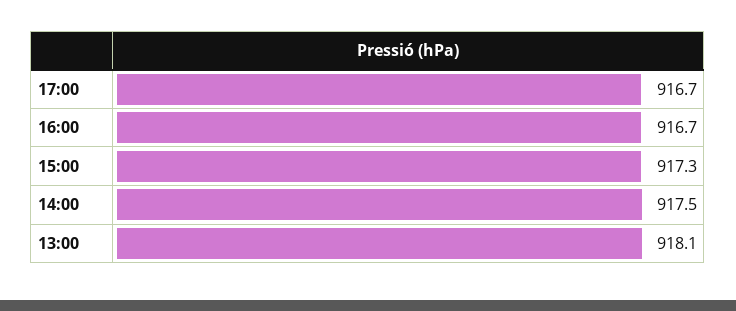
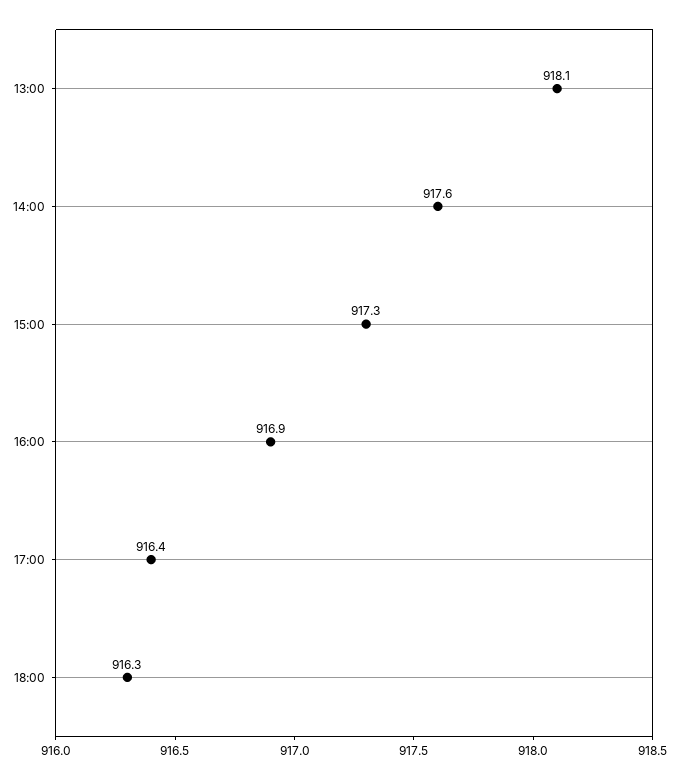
17:00: 916.7 -> 916.4
16:00: 916.7 -> 916.9
14:00: 917.5 -> 917.6
18:00: none -> 916.3

